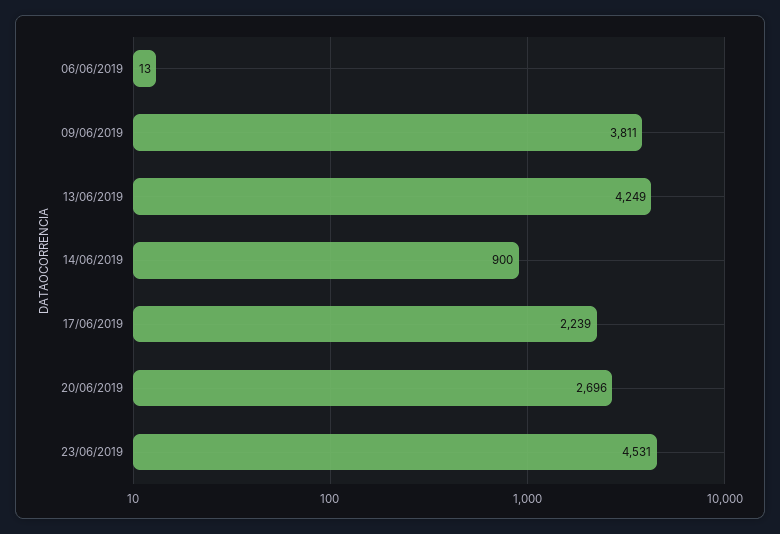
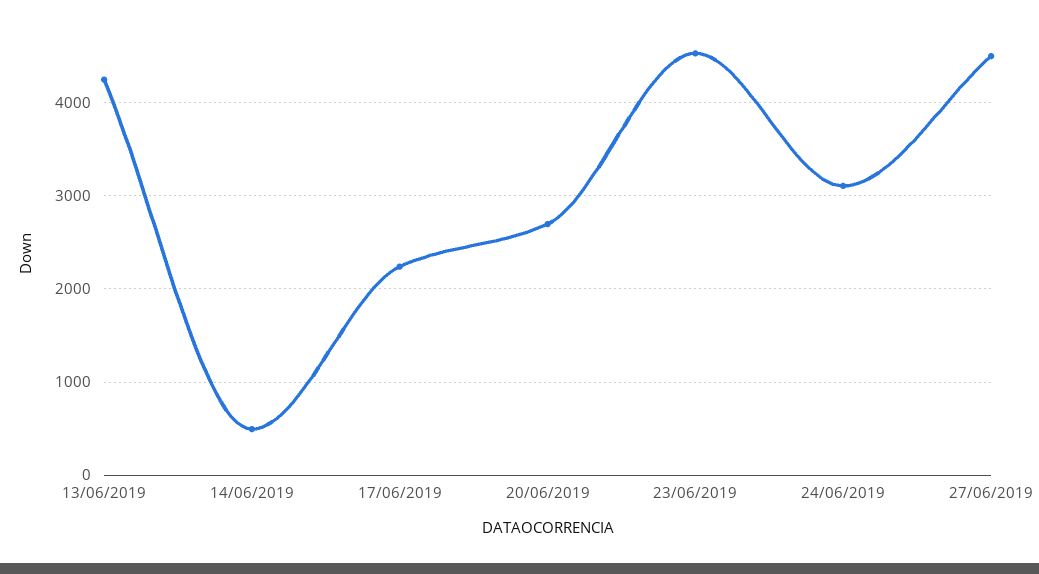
06/06/2019: 13 -> none
09/06/2019: 3811 -> none
14/06/2019: 900 -> 500
24/06/2019: none -> 3100
27/06/2019: none -> 4500

